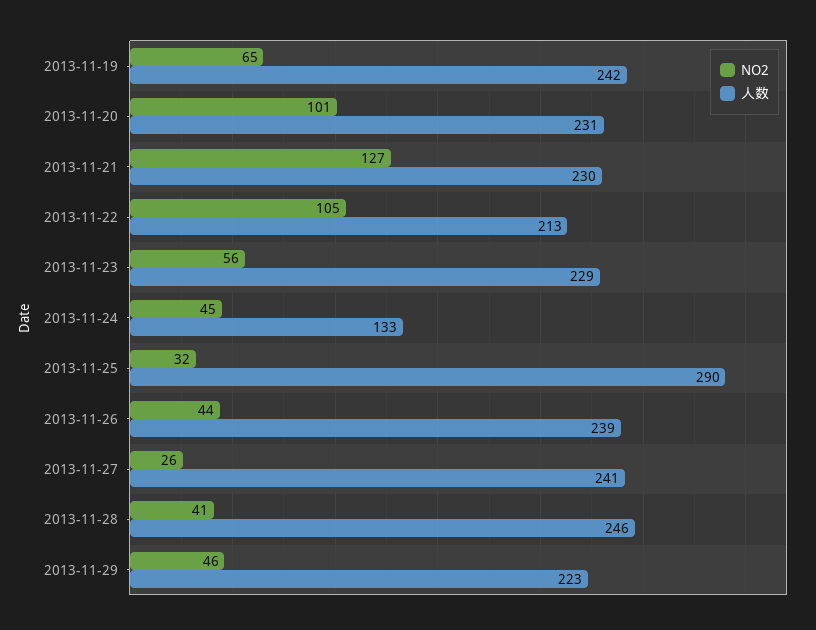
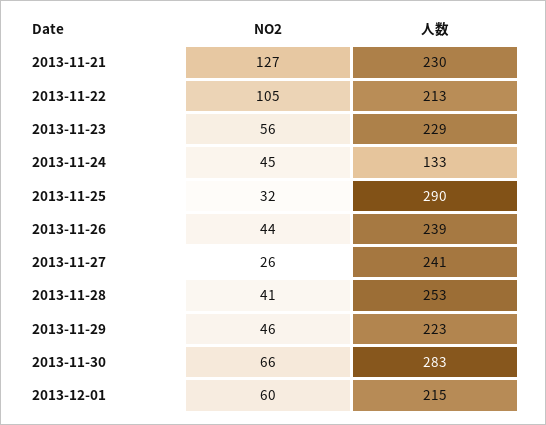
NO2, 2013-11-19: 65 -> none
人数, 2013-11-19: 242 -> none
NO2, 2013-11-20: 101 -> none
人数, 2013-11-20: 231 -> none
人数, 2013-11-28: 246 -> 253
NO2, 2013-11-30: none -> 66
人数, 2013-11-30: none -> 283
NO2, 2013-12-01: none -> 60
人数, 2013-12-01: none -> 215

